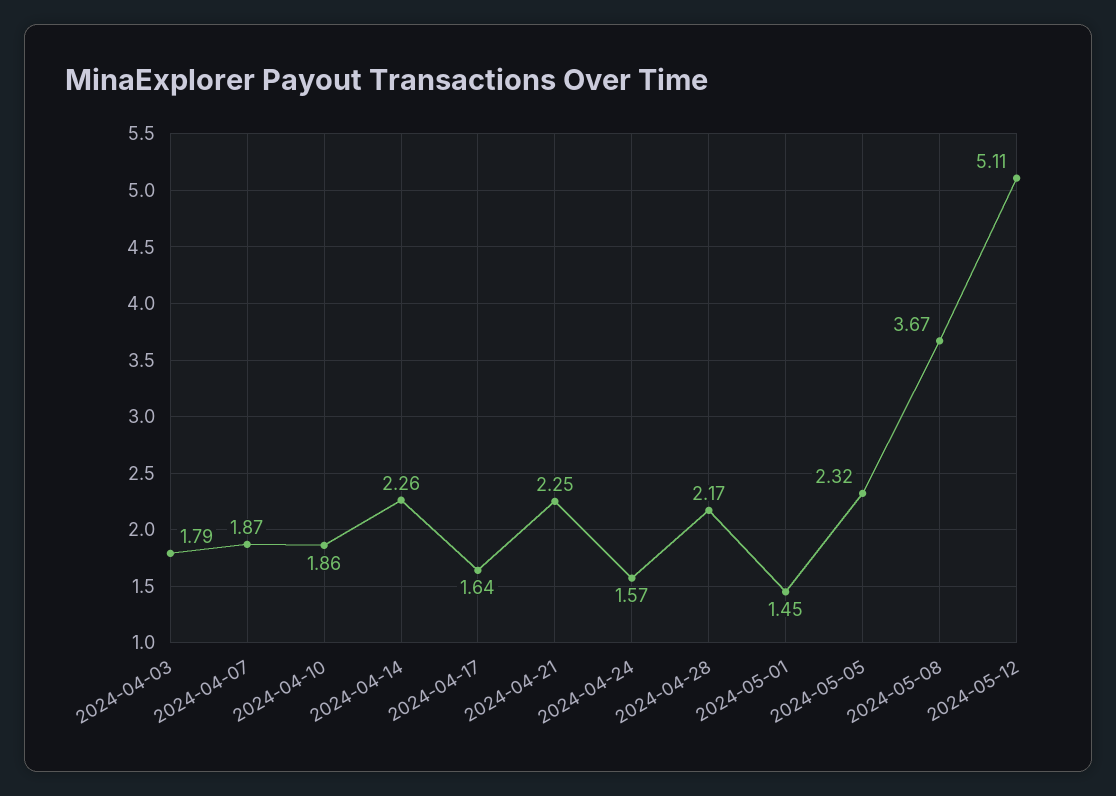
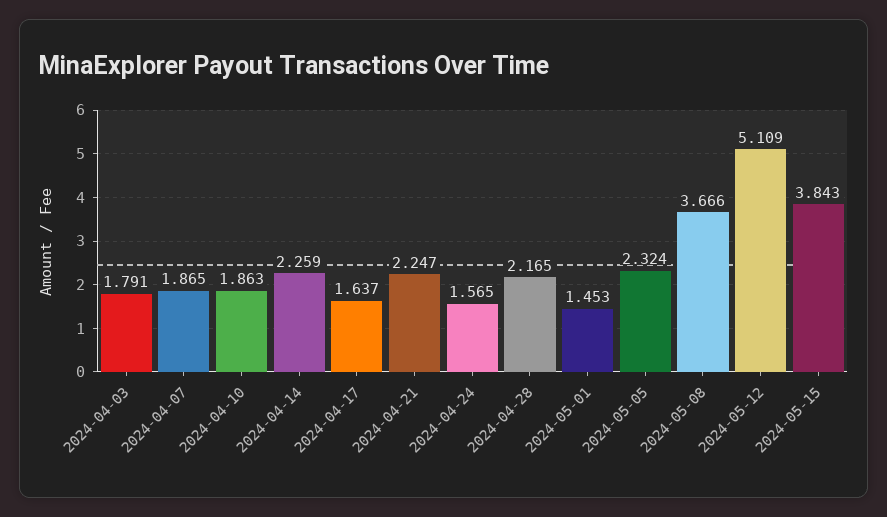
2024-05-15: none -> 3.843

